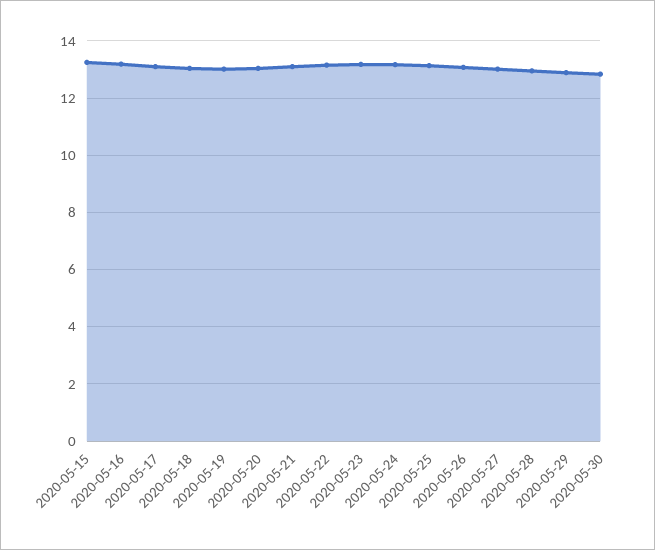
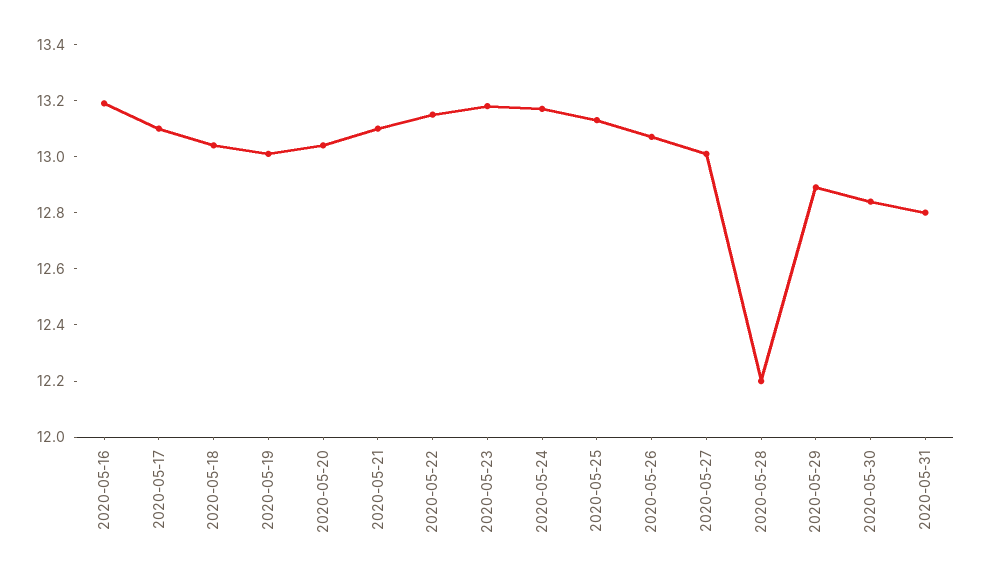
2020-05-15: 13.25 -> none
2020-05-28: 13 -> 12.2
2020-05-31: none -> 12.8

